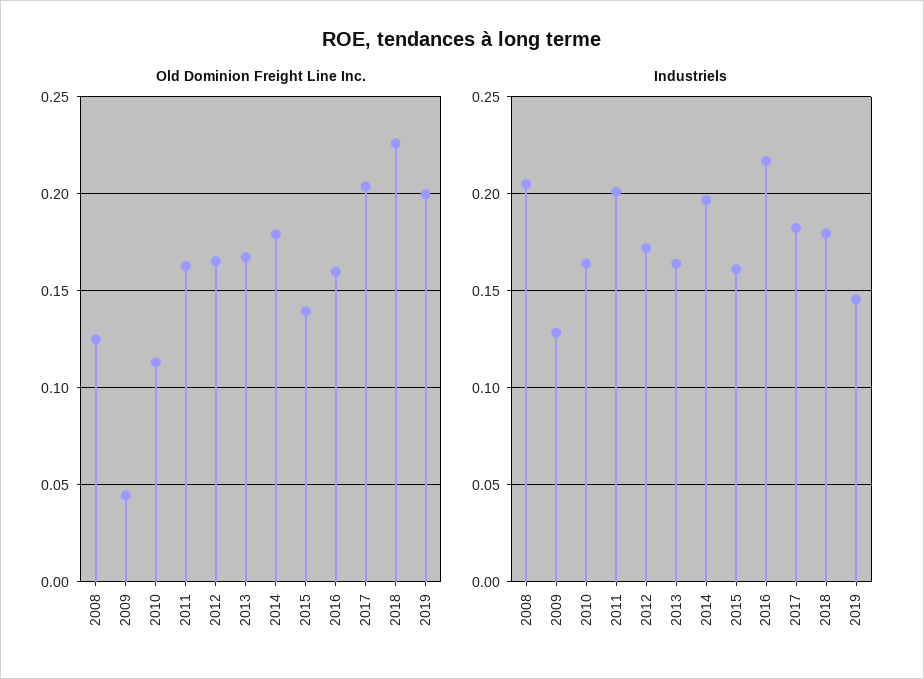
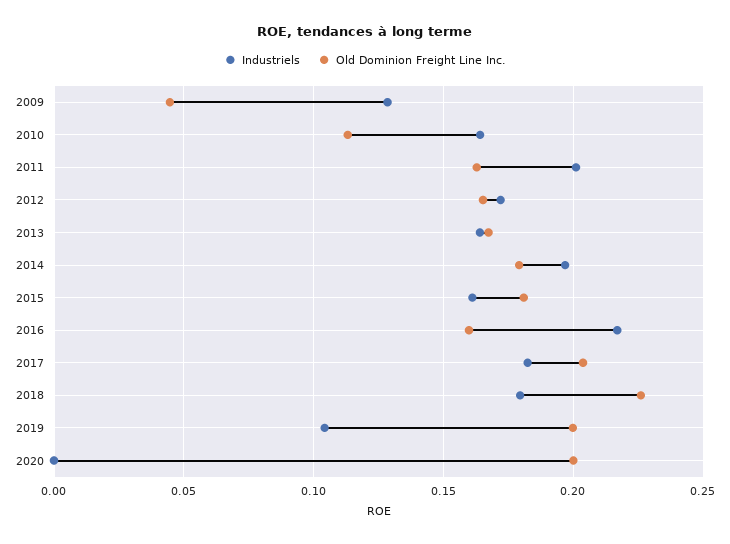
Old Dominion Freight Line Inc., 2008: 0.125 -> none
Old Dominion Freight Line Inc., 2015: 0.14 -> 0.18
Industriels, 2008: 0.205 -> none
Industriels, 2019: 0.145 -> 0.105
Industriels, 2020: none -> 0
Old Dominion Freight Line Inc., 2020: none -> 0.2

